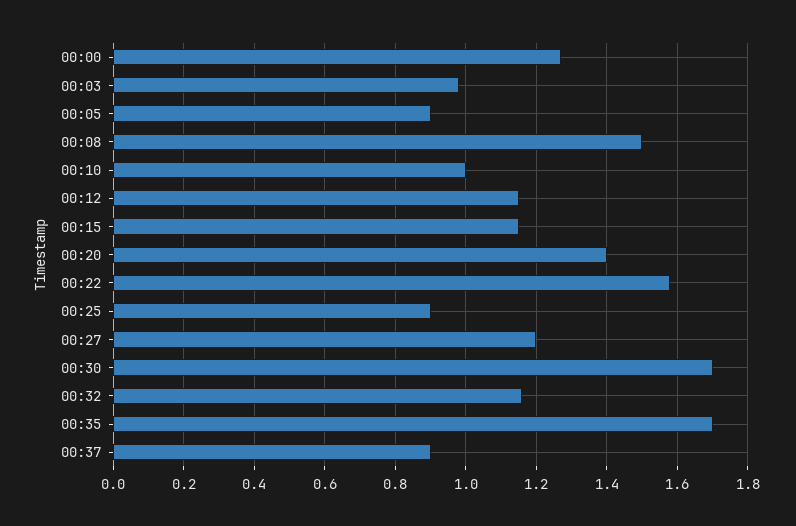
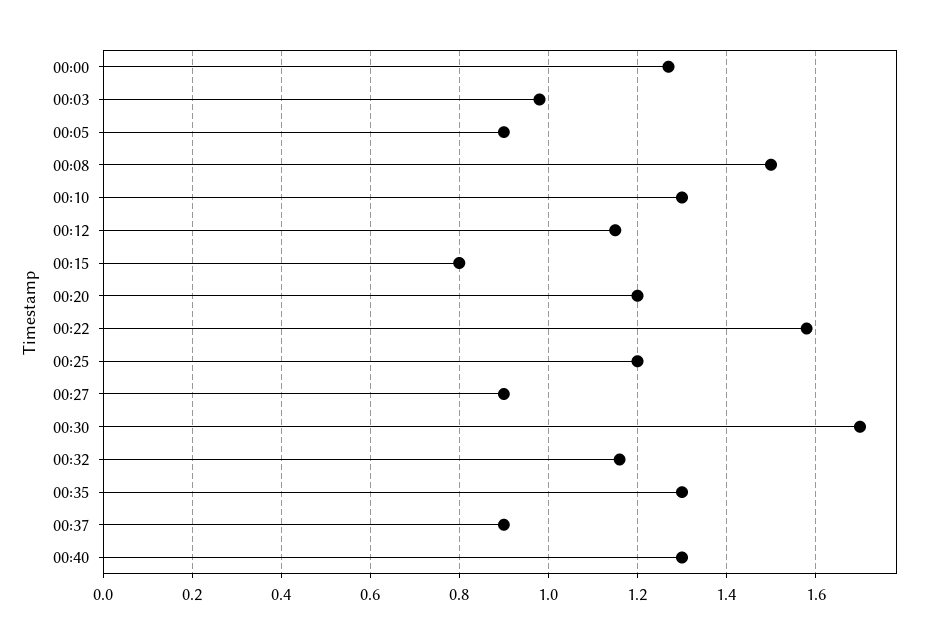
00:10: 1 -> 1.3
00:15: 1.15 -> 0.8
00:20: 1.4 -> 1.2
00:25: 0.9 -> 1.2
00:27: 1.2 -> 0.9
00:35: 1.7 -> 1.3
00:40: none -> 1.3

